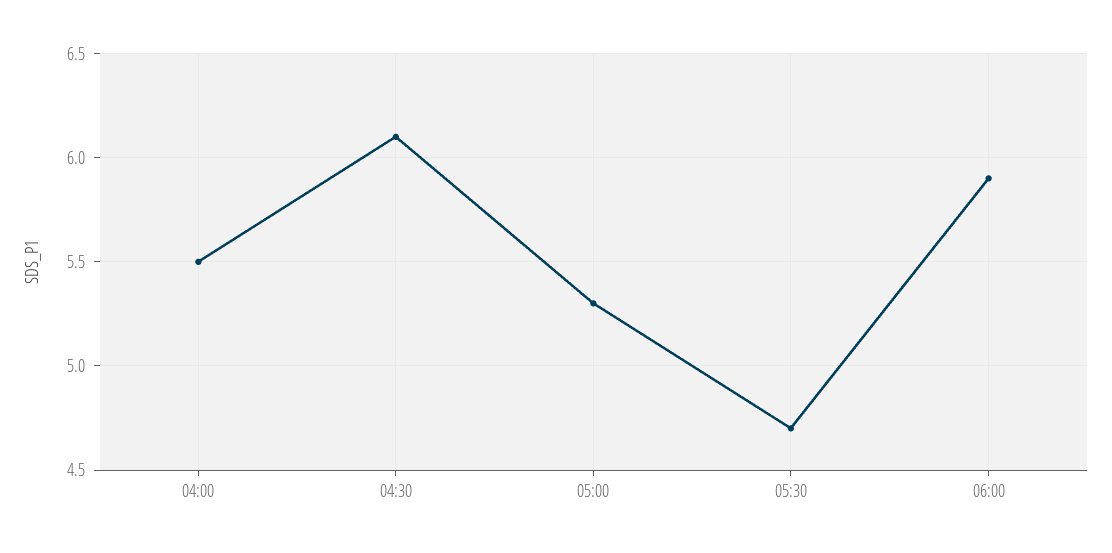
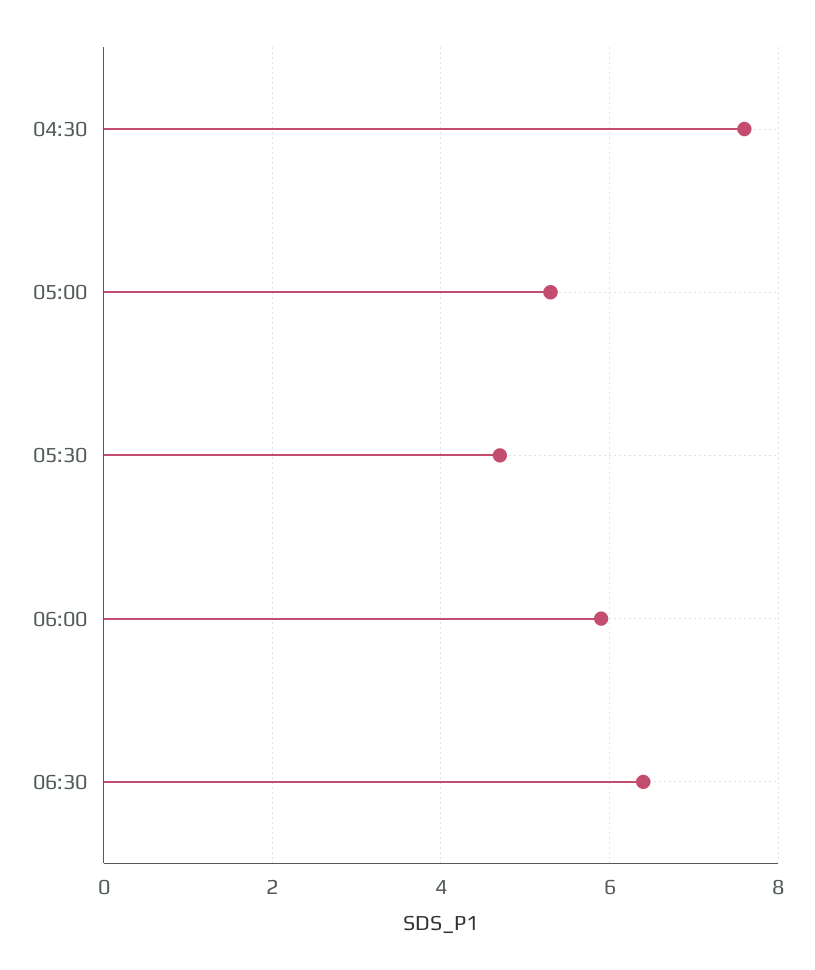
04:00: 5.5 -> none
04:30: 6.1 -> 7.5
06:30: none -> 6.5

